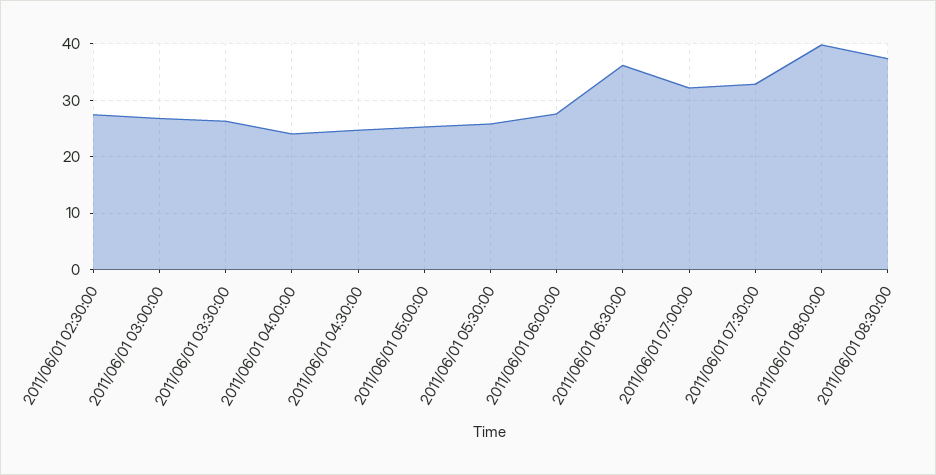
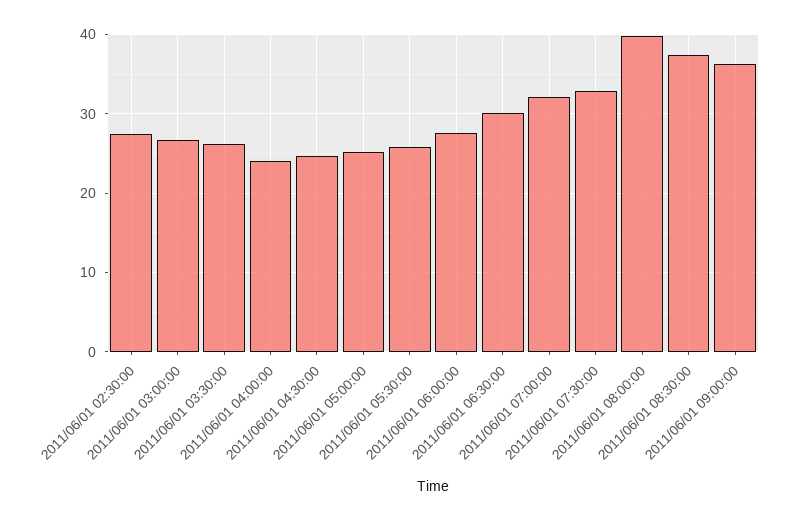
2011/06/01 06:30:00: 36 -> 30
2011/06/01 09:00:00: none -> 36

